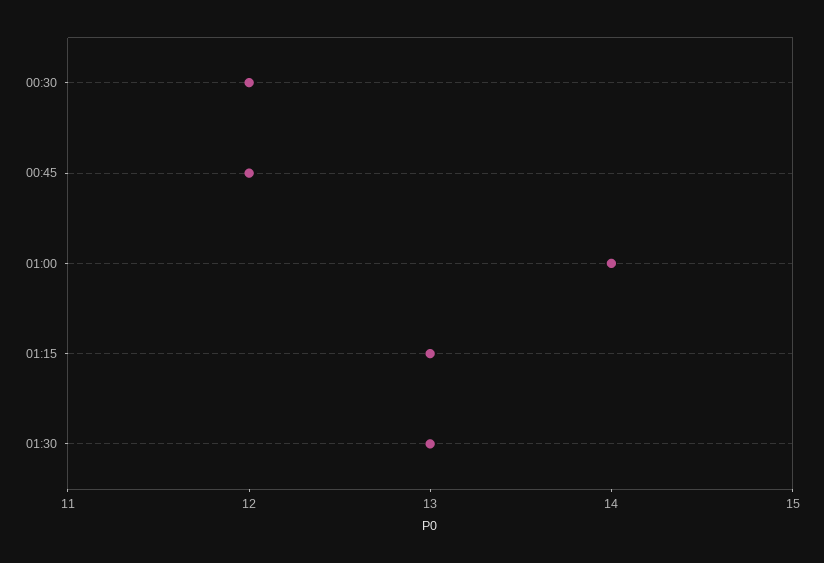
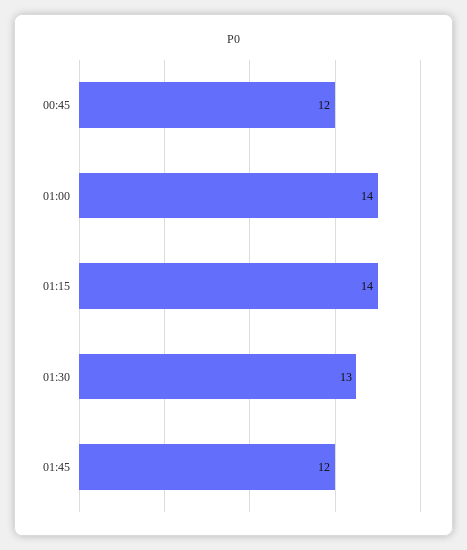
00:30: 12 -> none
01:15: 13 -> 14
01:45: none -> 12

